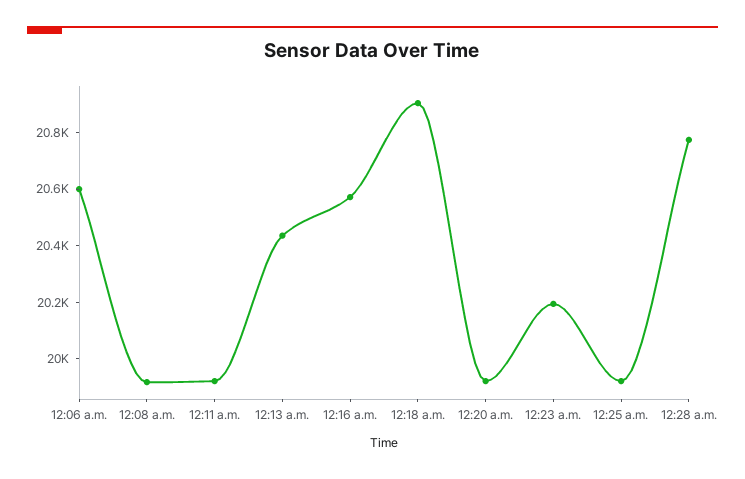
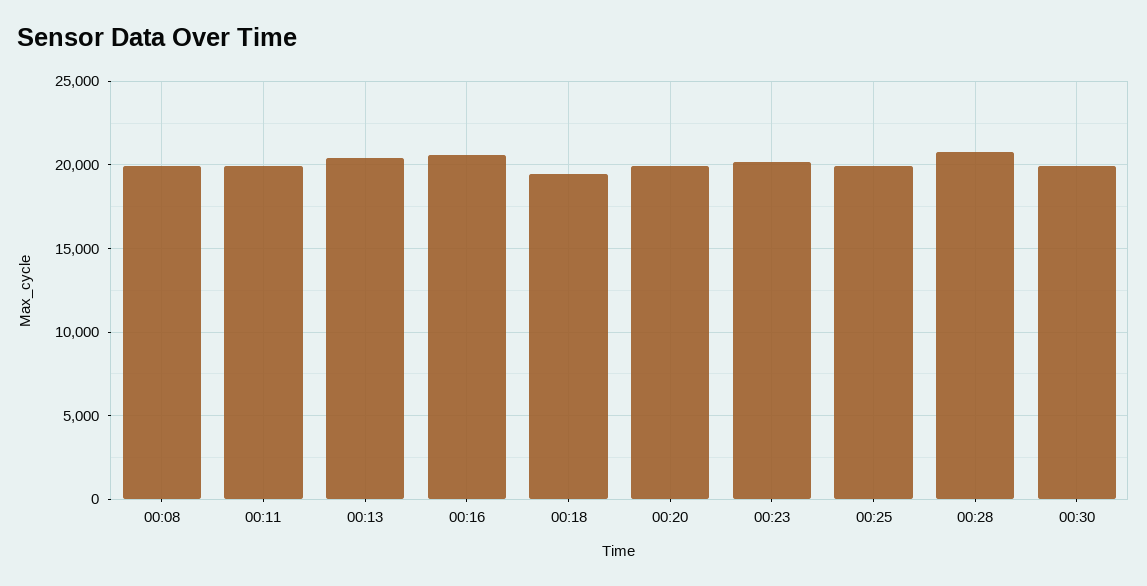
12:06 a.m.: 20600 -> none
12:18 a.m.: 20900 -> 19500
00:30: none -> 20000

